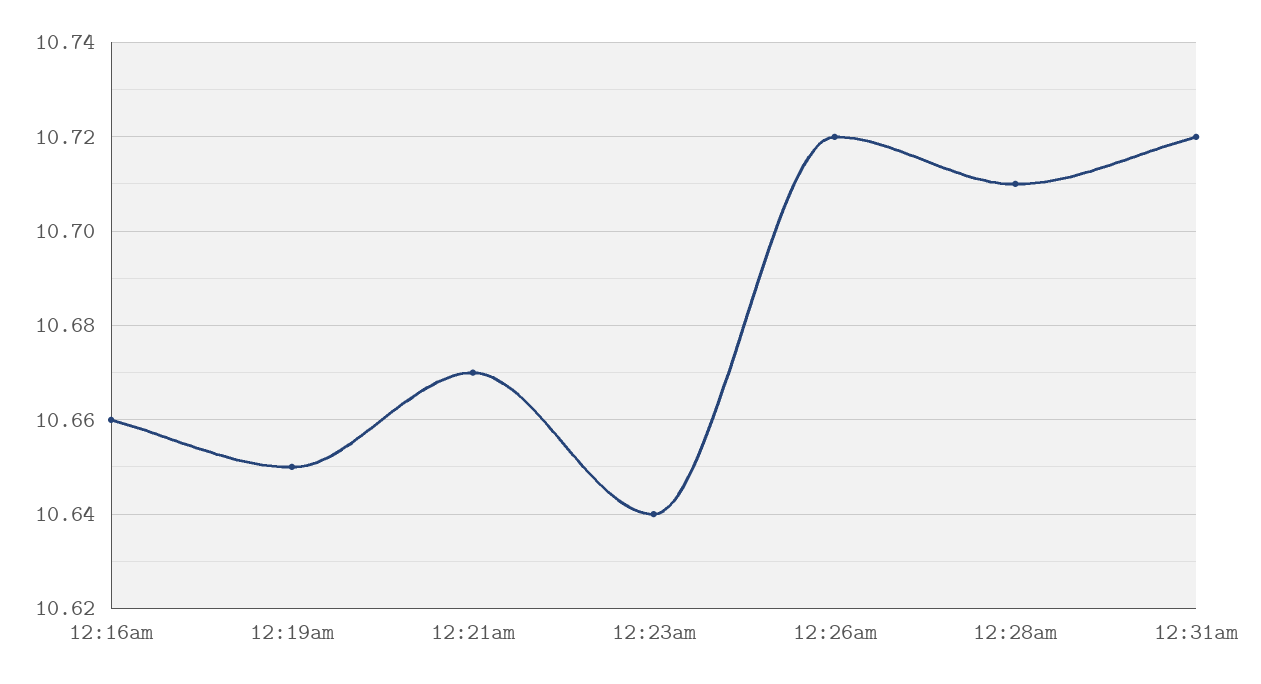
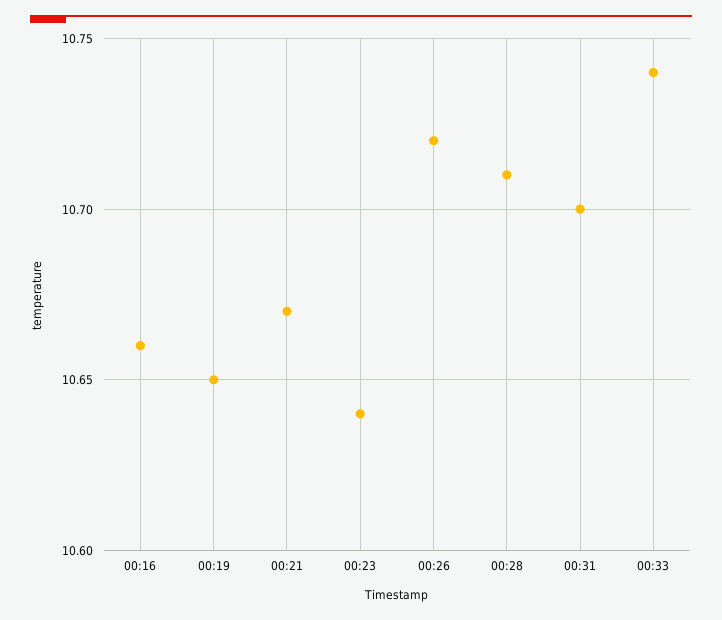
12:31am: 10.72 -> 10.7
00:33: none -> 10.74

